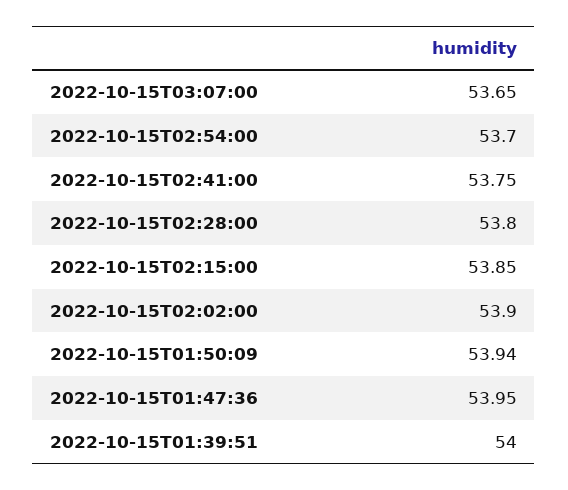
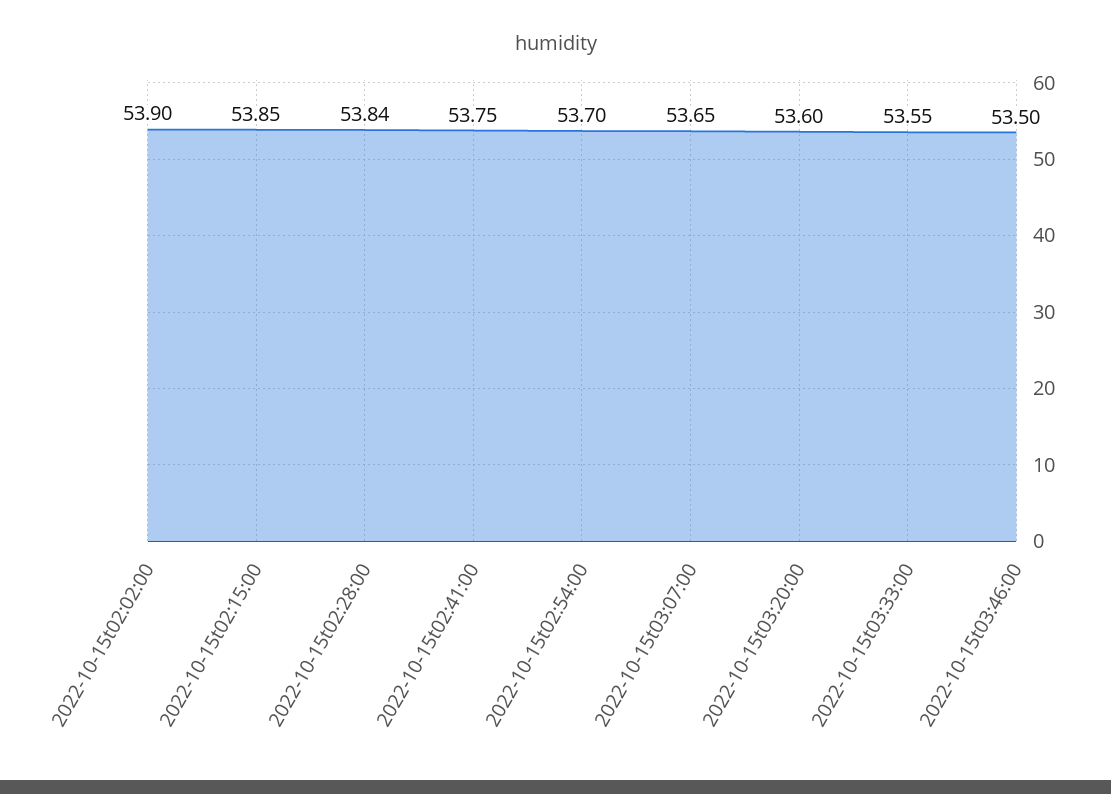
2022-10-15T02:28:00: 53.8 -> 53.84
2022-10-15T01:50:09: 53.94 -> none
2022-10-15T01:47:36: 53.95 -> none
2022-10-15T01:39:51: 54 -> none
2022-10-15t03:20:00: none -> 53.6
2022-10-15t03:33:00: none -> 53.55
2022-10-15t03:46:00: none -> 53.5

